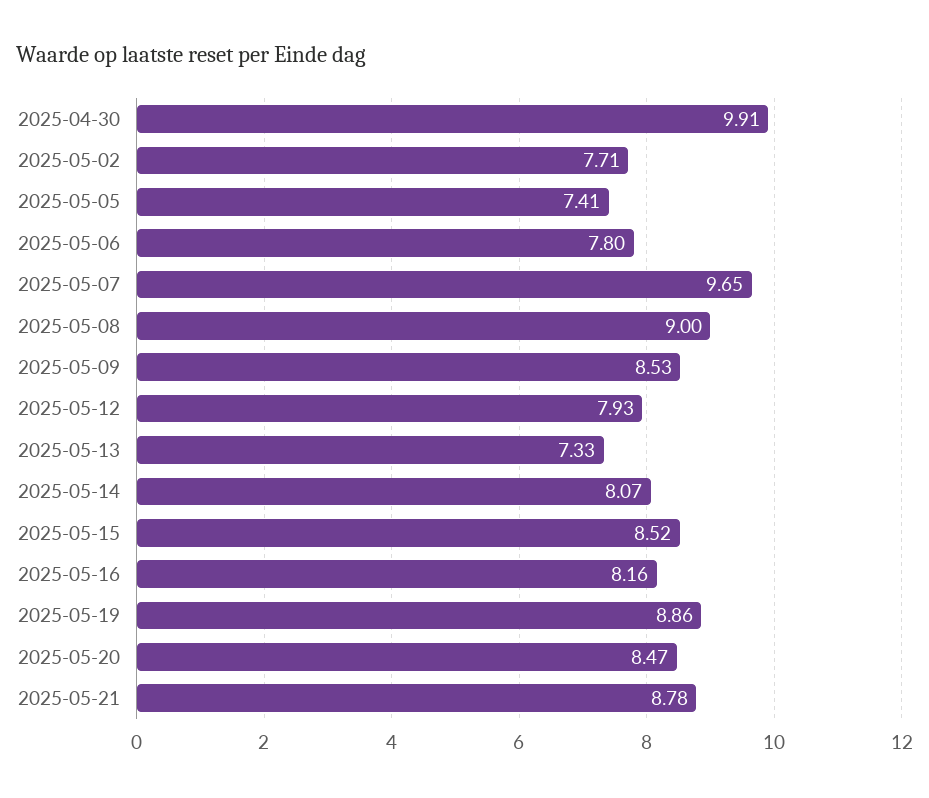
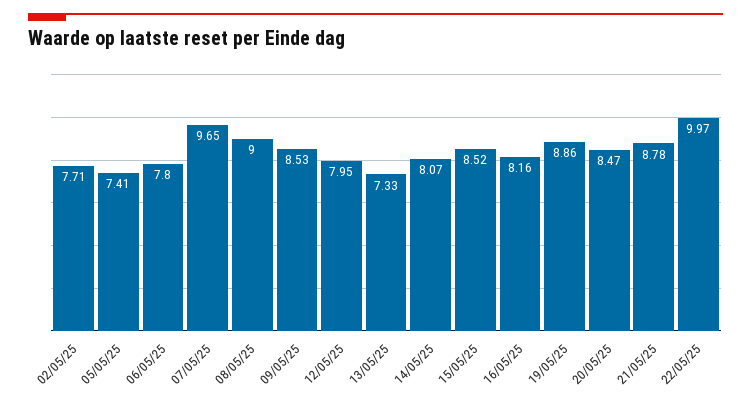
2025-04-30: 9.91 -> none
2025-05-12: 7.93 -> 7.95
22/05/25: none -> 9.97

